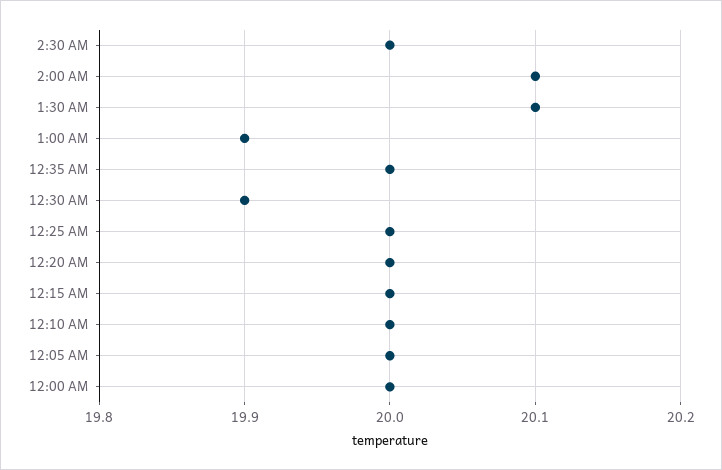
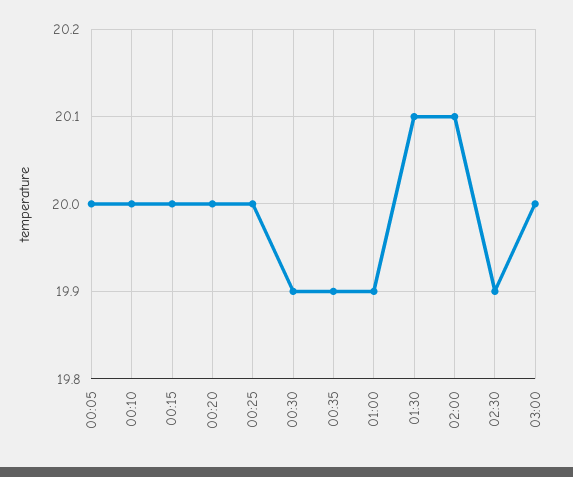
2:30 AM: 20 -> 19.9
12:35 AM: 20 -> 19.9
12:00 AM: 20 -> none
03:00: none -> 20

